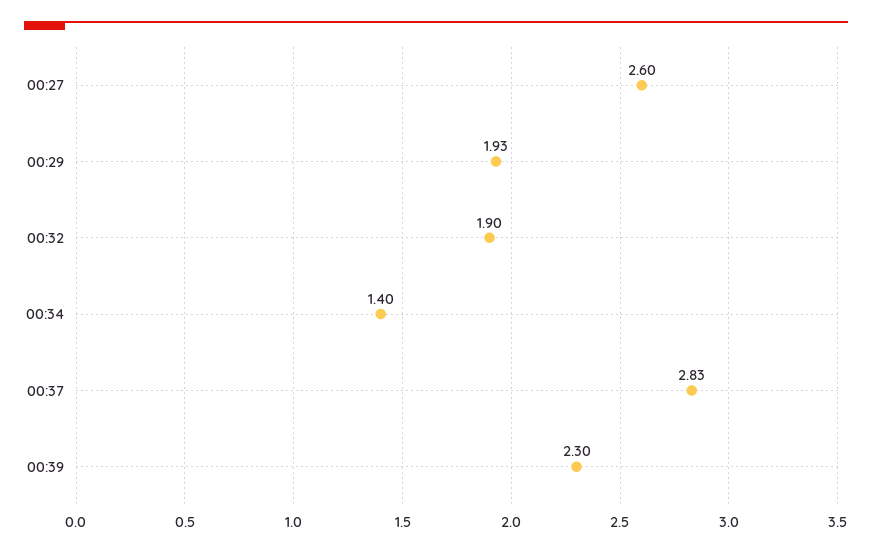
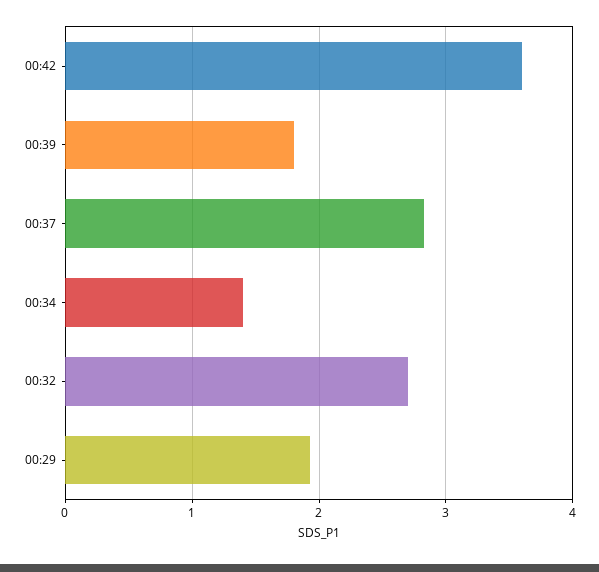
00:27: 2.6 -> none
00:32: 1.9 -> 2.7
00:39: 2.3 -> 1.8
00:42: none -> 3.6

